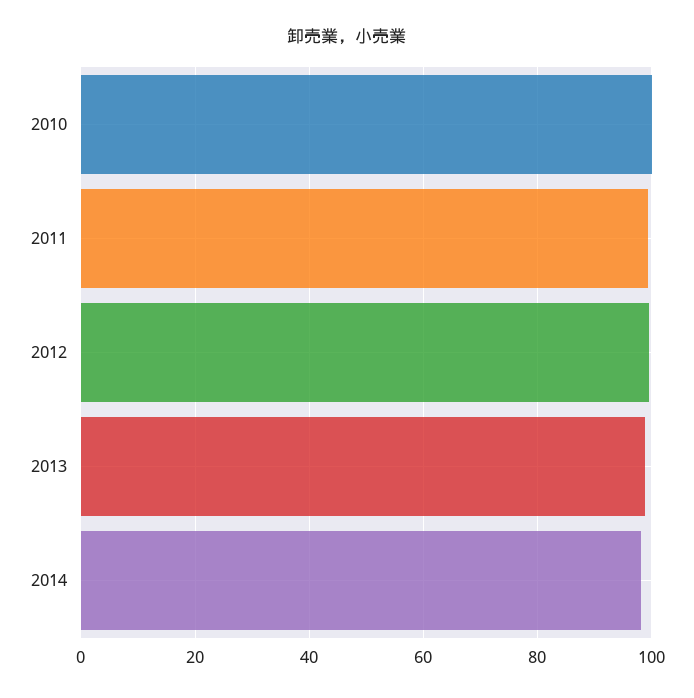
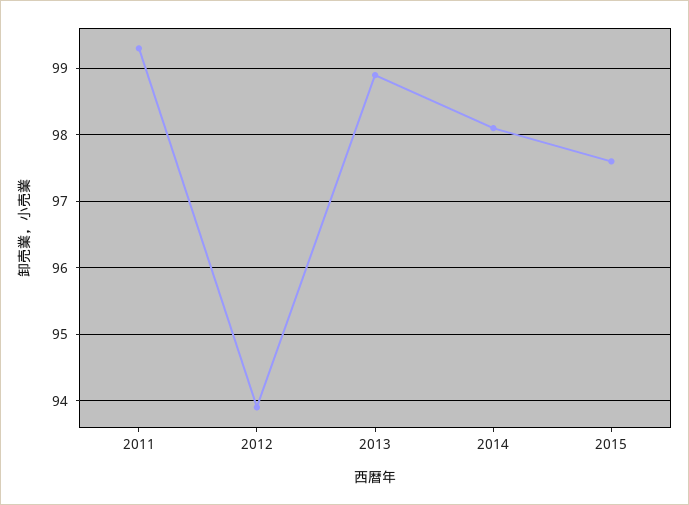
2010: 100 -> none
2012: 100 -> 93.9
2015: none -> 97.6

